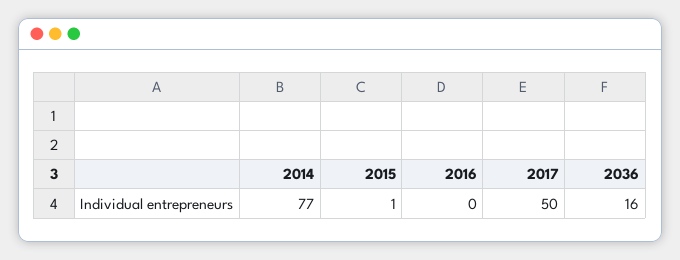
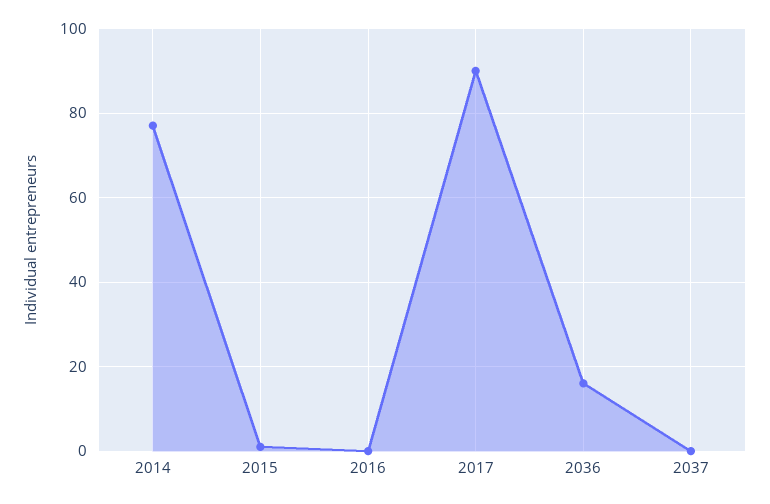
2017: 50 -> 90
2037: none -> 0

